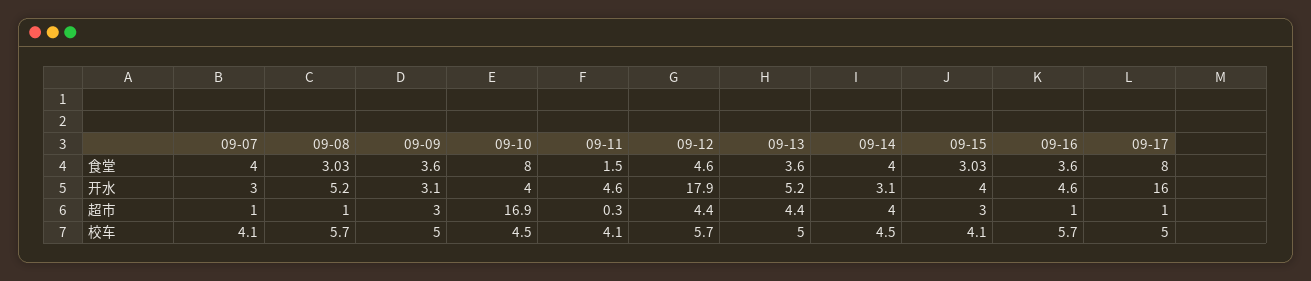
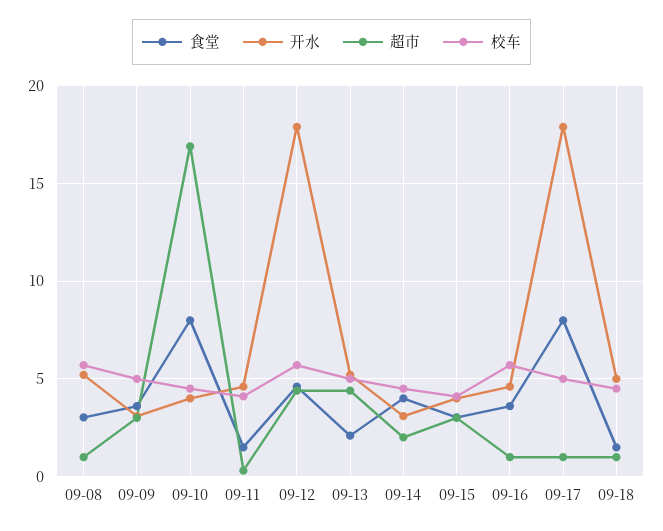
食堂, 09-07: 4 -> none
食堂, 09-13: 3.6 -> 2
开水, 09-07: 3 -> none
开水, 09-17: 16 -> 18
超市, 09-07: 1 -> none
超市, 09-14: 4 -> 2
校车, 09-07: 4.1 -> none
食堂, 09-18: none -> 1.5
开水, 09-18: none -> 5
超市, 09-18: none -> 1
校车, 09-18: none -> 4.5

